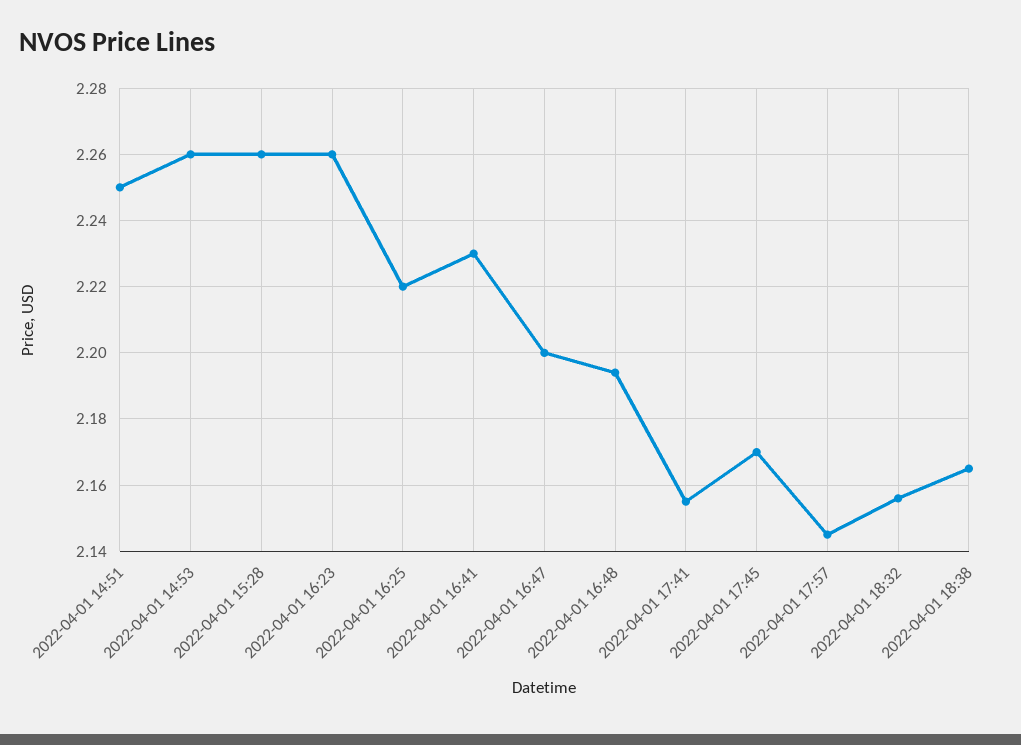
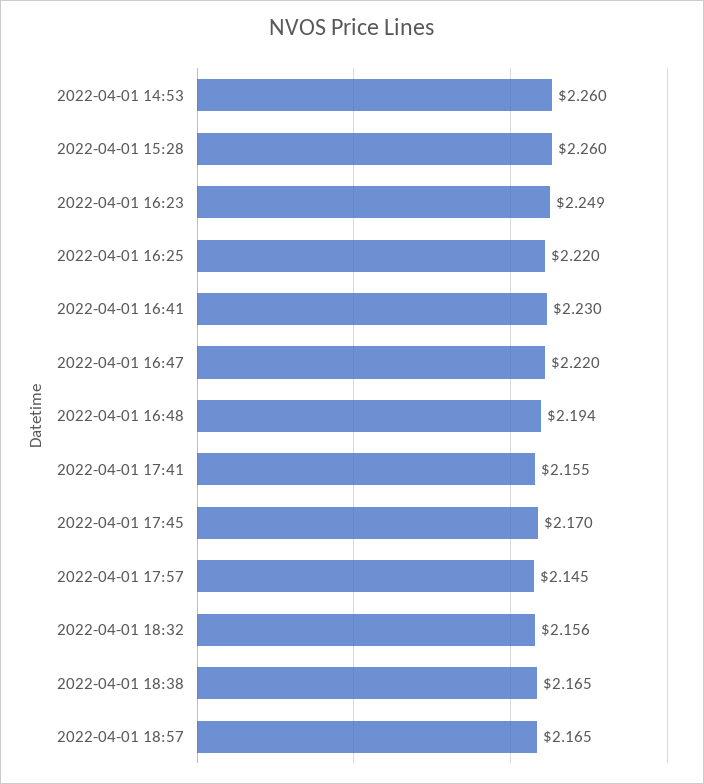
2022-04-01 14:51: 2.25 -> none
2022-04-01 16:23: 2.26 -> 2.249
2022-04-01 16:47: 2.2 -> 2.22
2022-04-01 18:57: none -> 2.165

